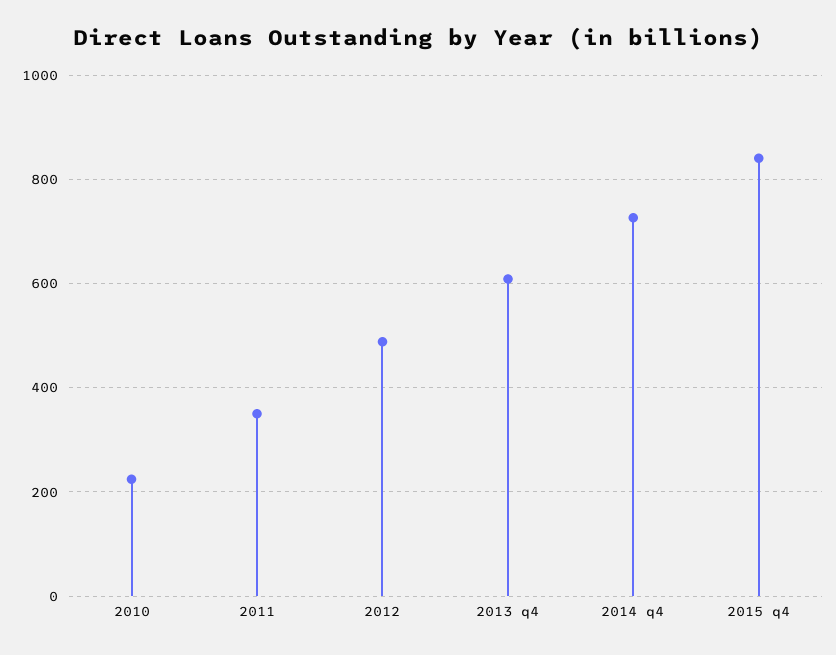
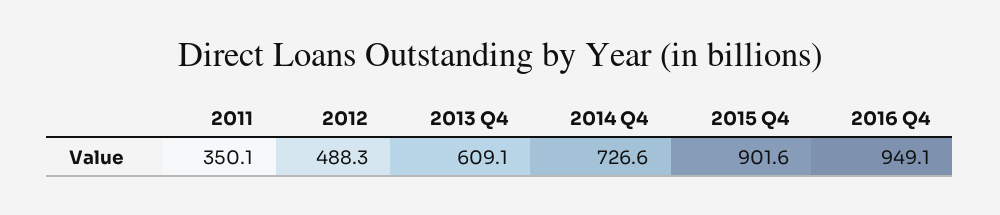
2010: 220 -> none
2015 q4: 840 -> 901.6
2016 Q4: none -> 949.1

